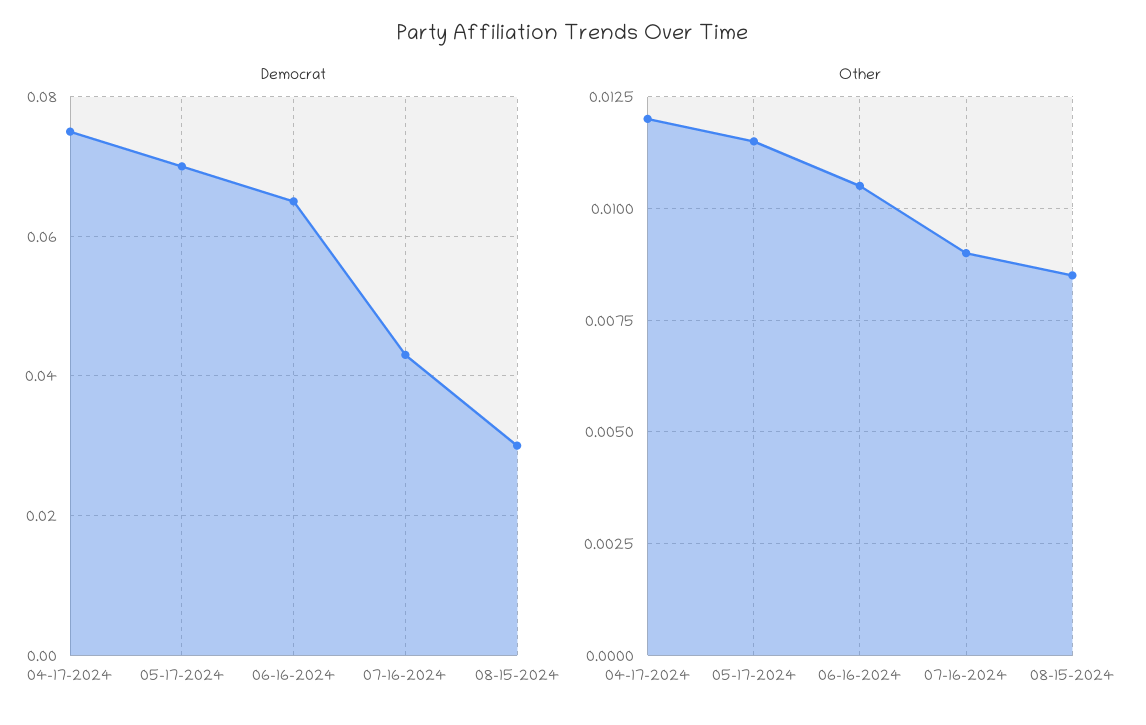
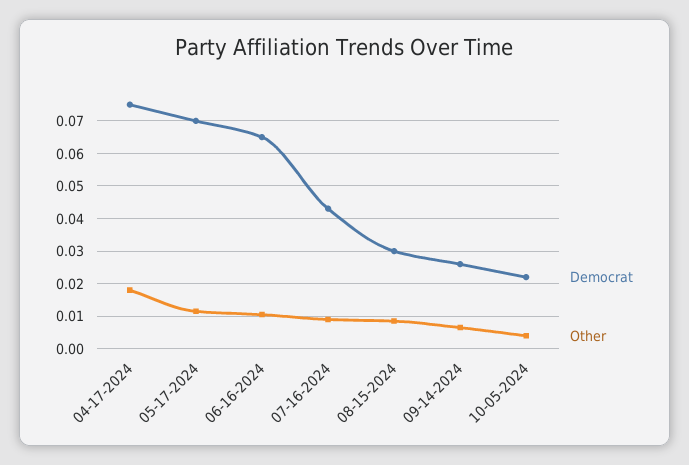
Other, 04-17-2024: 0.012 -> 0.018
Democrat, 09-14-2024: none -> 0.026
Other, 09-14-2024: none -> 0.006
Democrat, 10-05-2024: none -> 0.022
Other, 10-05-2024: none -> 0.004

